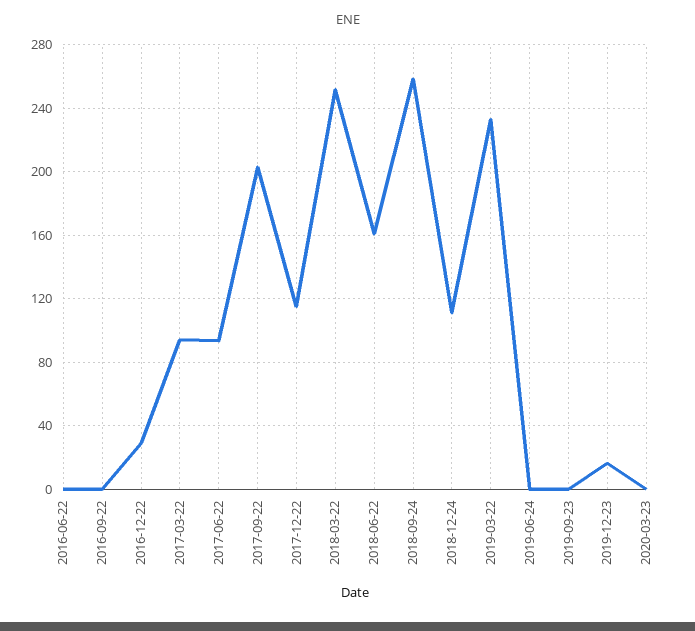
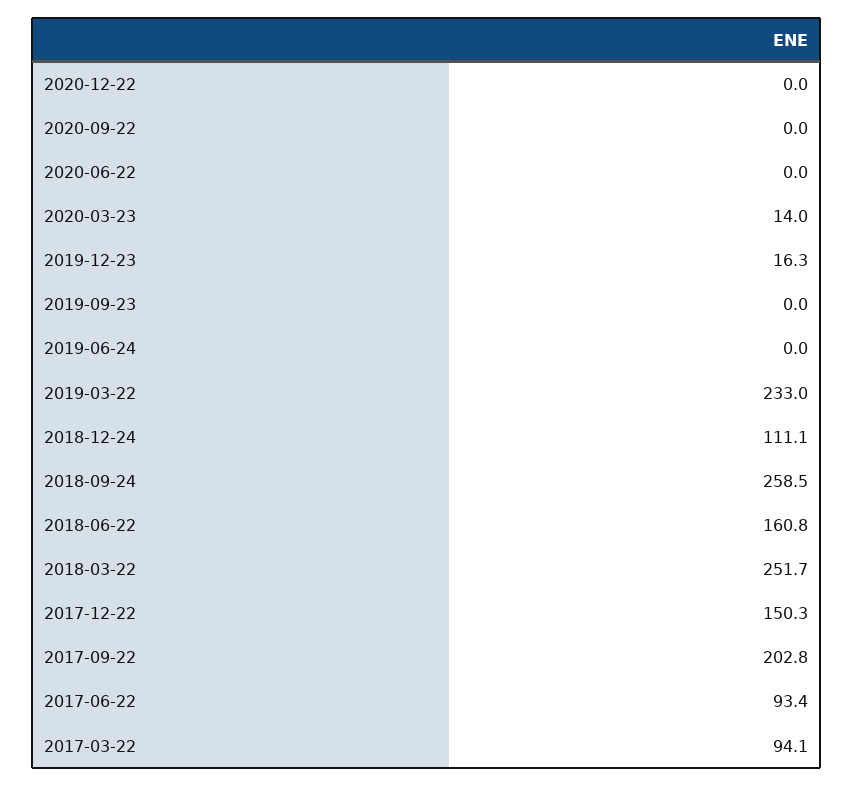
2016-06-22: 0 -> none
2016-09-22: 0 -> none
2016-12-22: 30 -> none
2017-12-22: 115 -> 150.3
2020-03-23: 0 -> 14
2020-12-22: none -> 0
2020-09-22: none -> 0
2020-06-22: none -> 0

